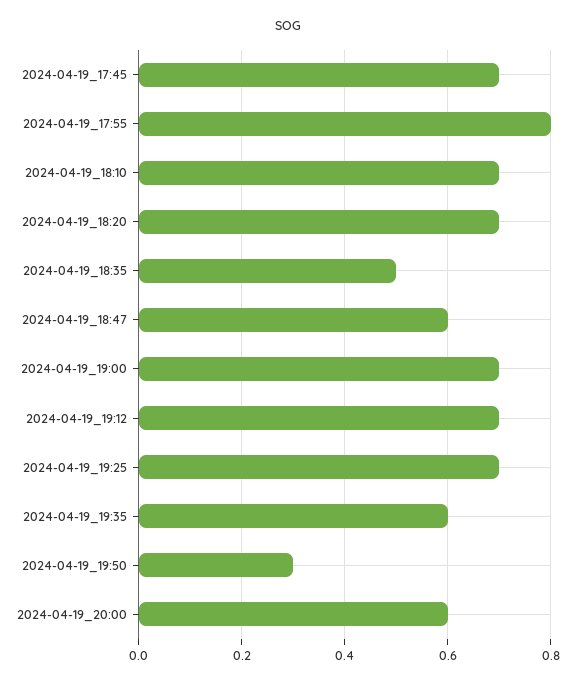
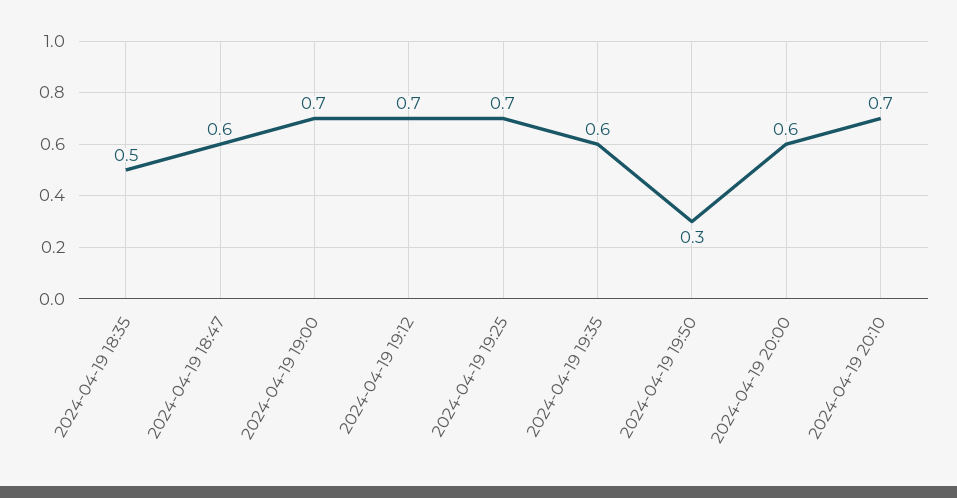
2024-04-19_17:45: 0.7 -> none
2024-04-19_17:55: 0.8 -> none
2024-04-19_18:10: 0.7 -> none
2024-04-19_18:20: 0.7 -> none
2024-04-19 20:10: none -> 0.7

